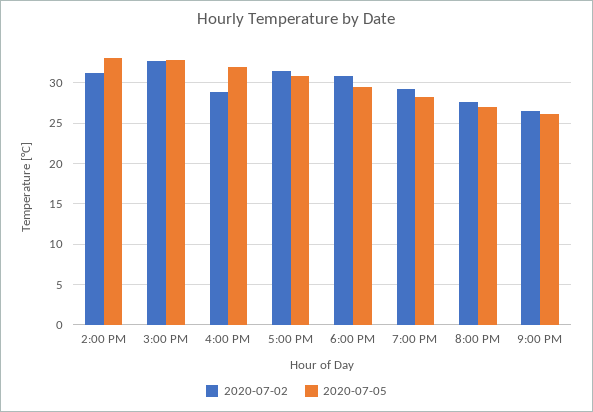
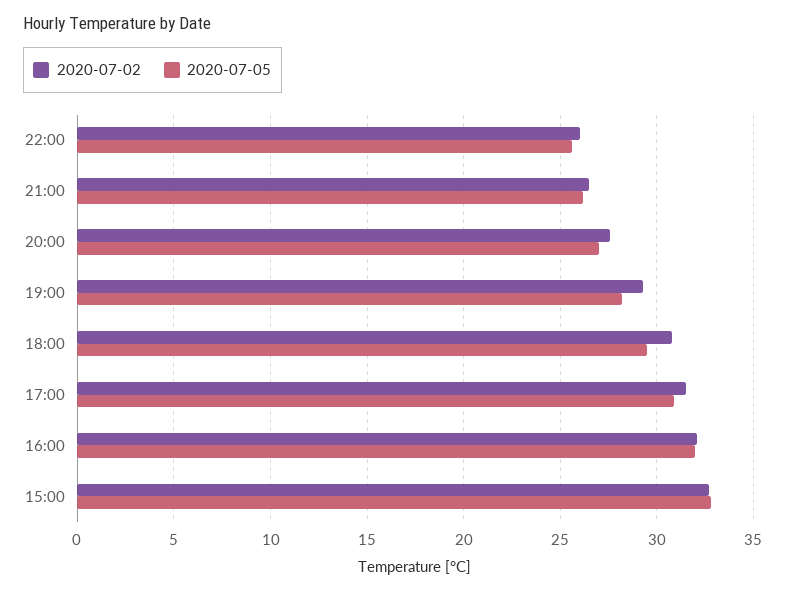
2020-07-02, 2:00 PM: 31 -> none
2020-07-05, 2:00 PM: 33 -> none
2020-07-02, 4:00 PM: 29 -> 32
2020-07-02, 22:00: none -> 26
2020-07-05, 22:00: none -> 25.5

